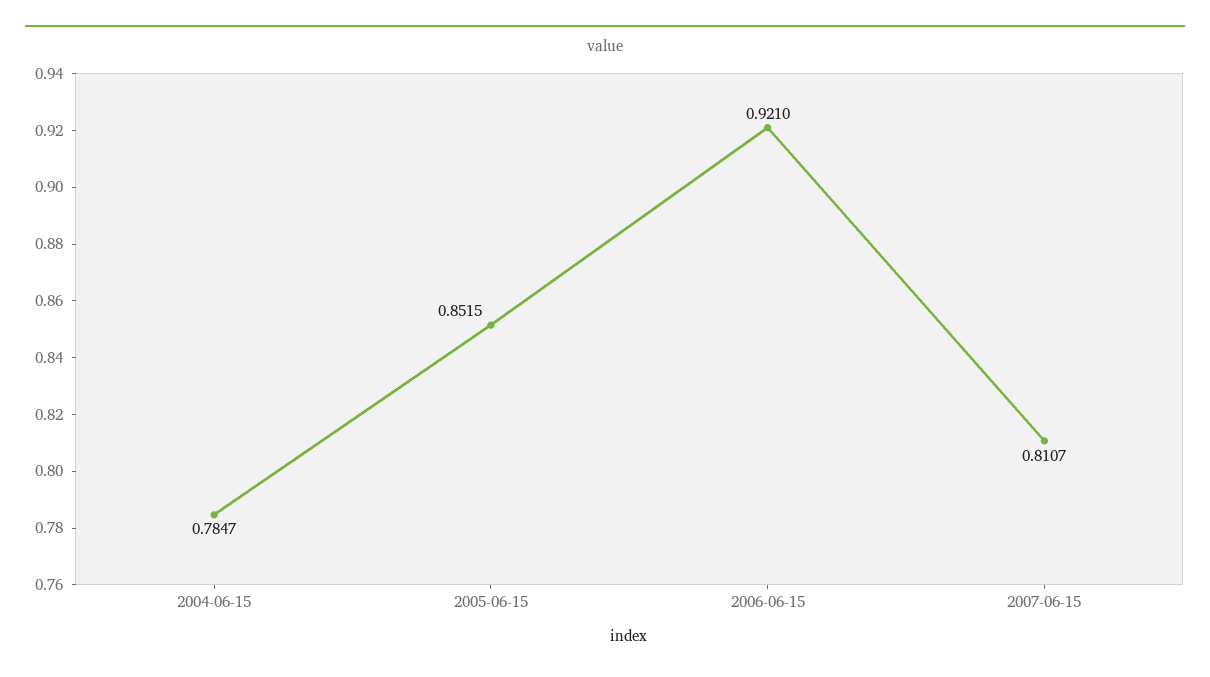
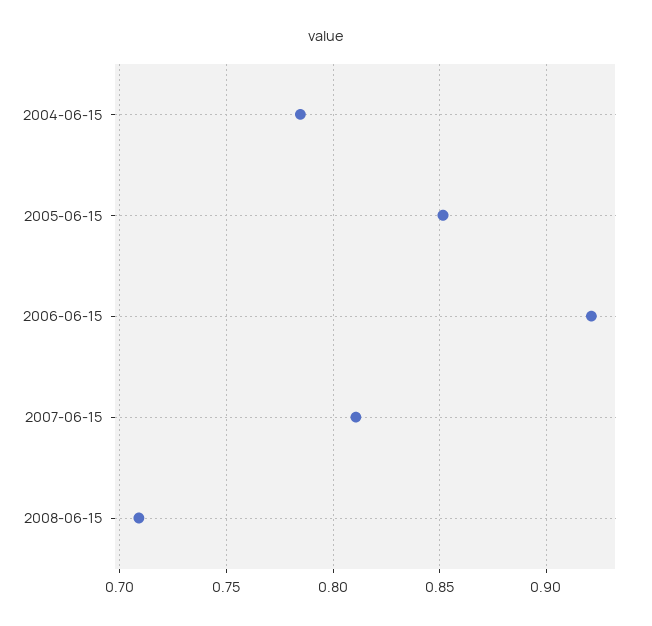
2008-06-15: none -> 0.71

